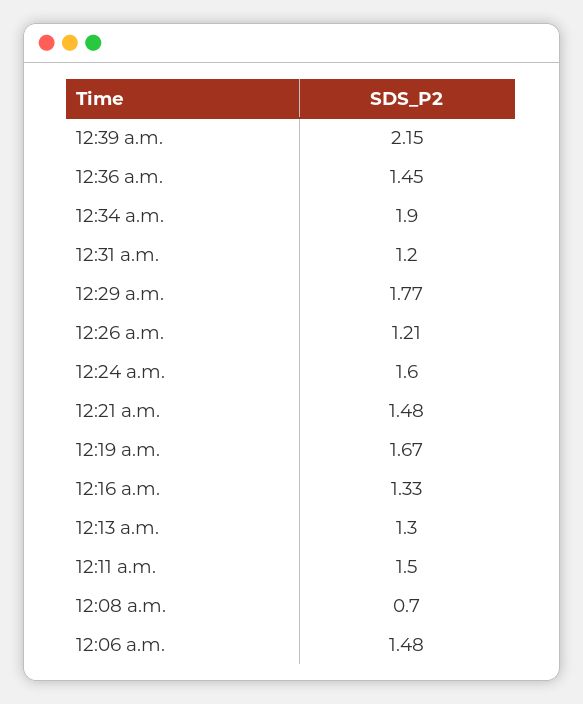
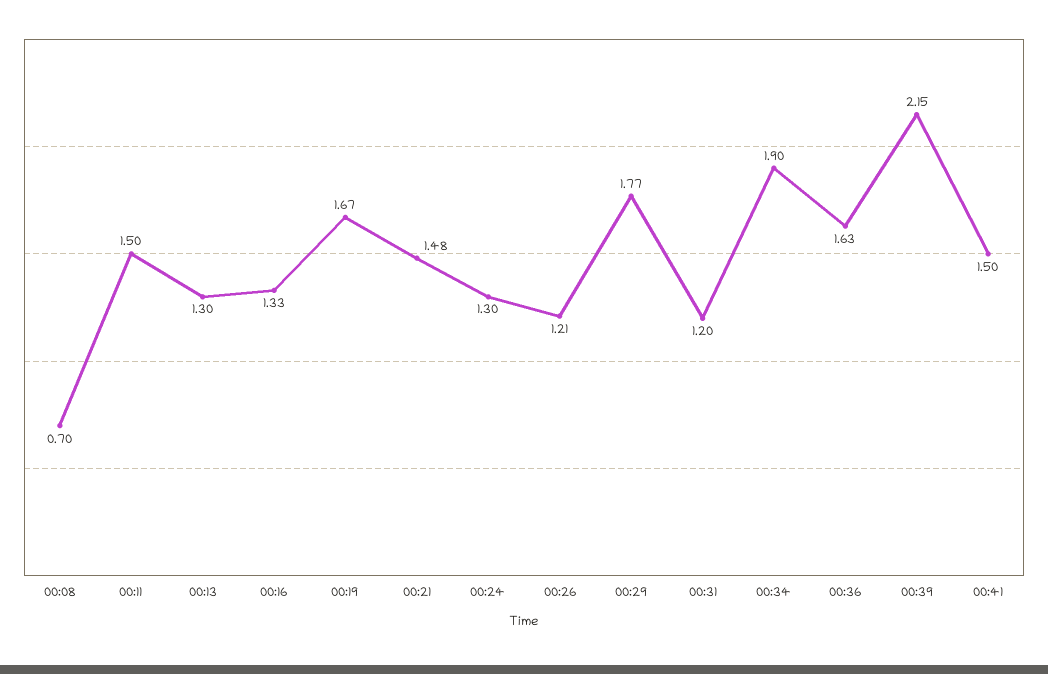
12:36 a.m.: 1.45 -> 1.63
12:24 a.m.: 1.6 -> 1.3
12:06 a.m.: 1.48 -> none
00:41: none -> 1.5

